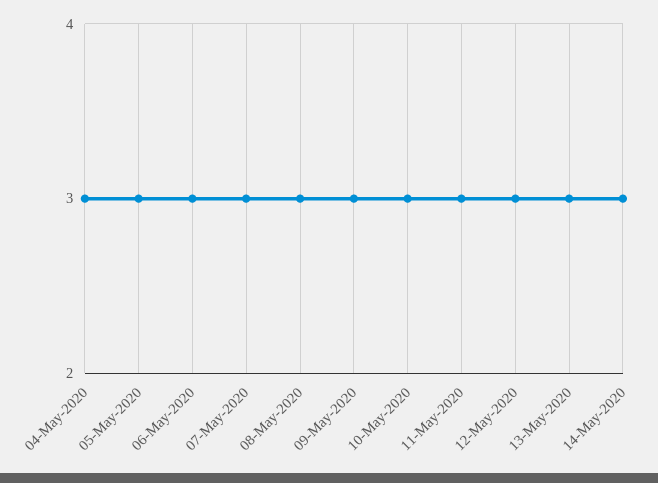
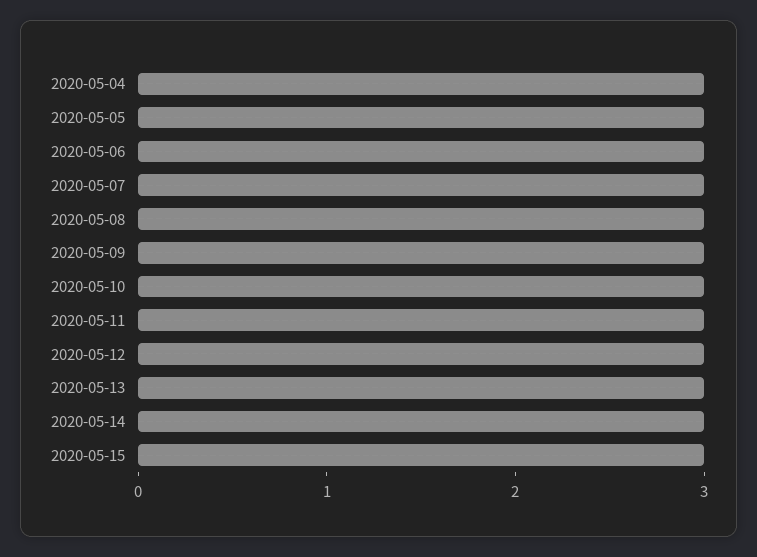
2020-05-15: none -> 3

